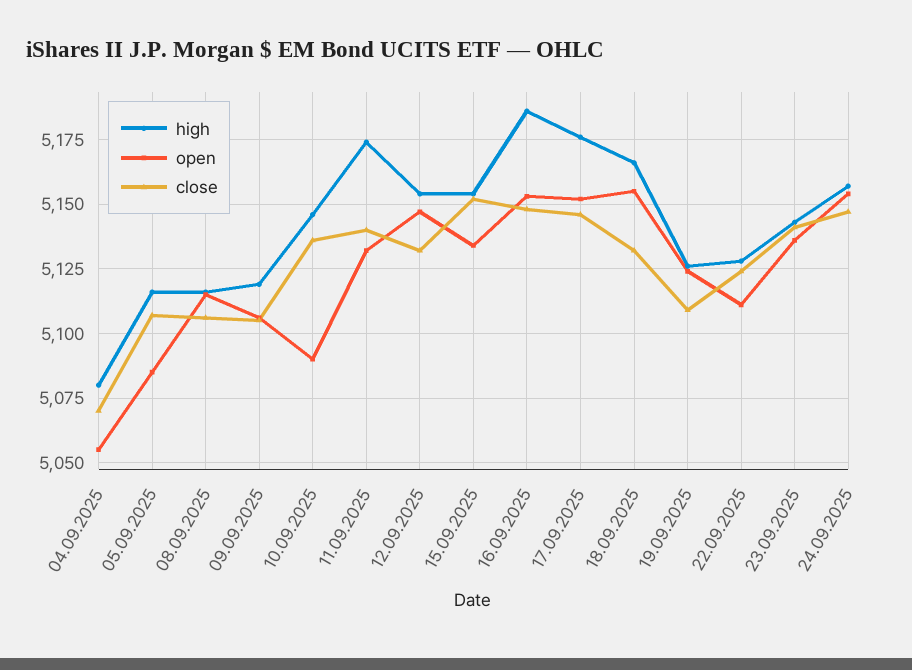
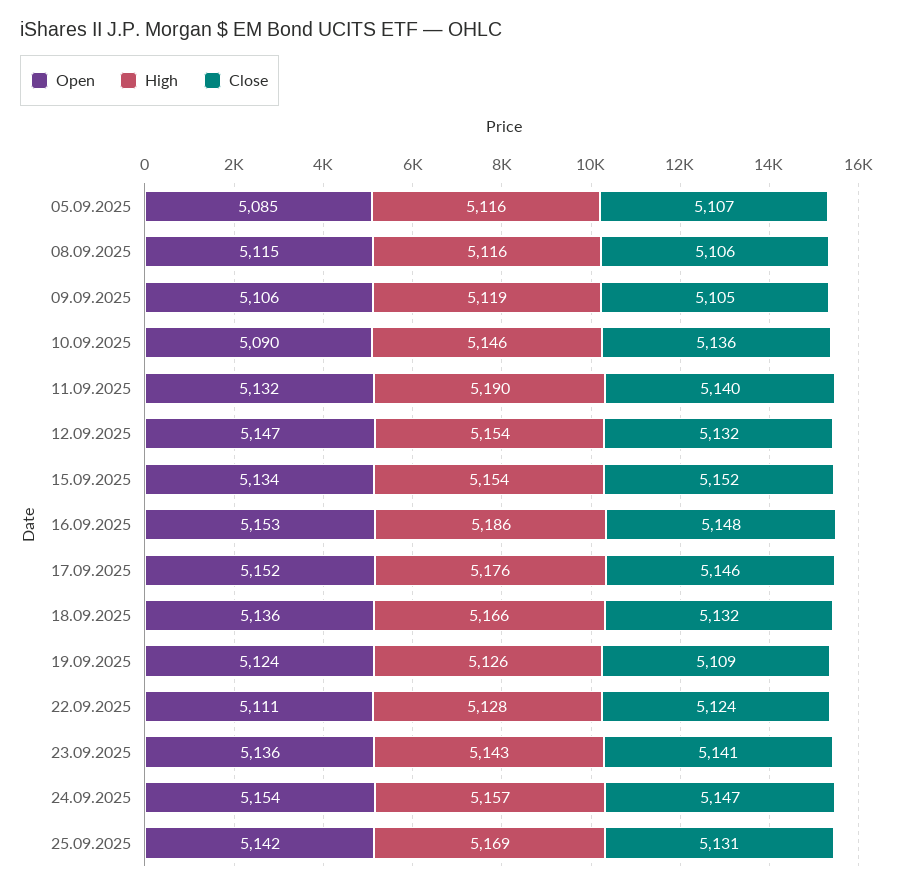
high, 04.09.2025: 5080 -> none
open, 04.09.2025: 5055 -> none
close, 04.09.2025: 5070 -> none
high, 11.09.2025: 5175 -> 5190
open, 18.09.2025: 5155 -> 5136
open, 25.09.2025: none -> 5142
high, 25.09.2025: none -> 5169
close, 25.09.2025: none -> 5131

